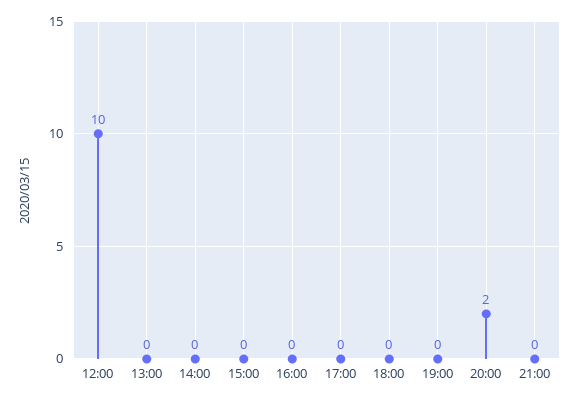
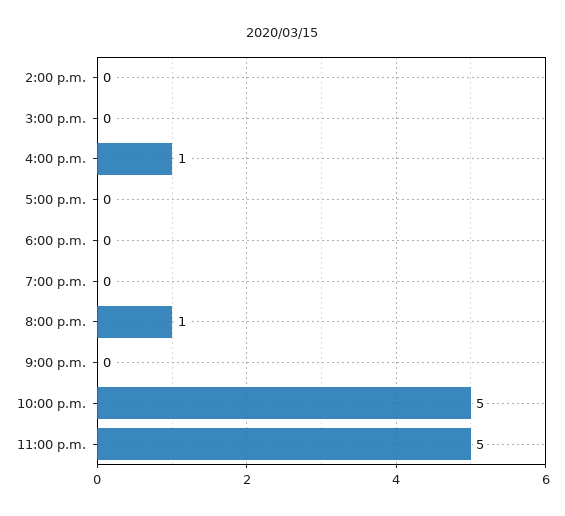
12:00: 10 -> none
13:00: 0 -> none
16:00: 0 -> 1
20:00: 2 -> 1
10:00 p.m.: none -> 5
11:00 p.m.: none -> 5

